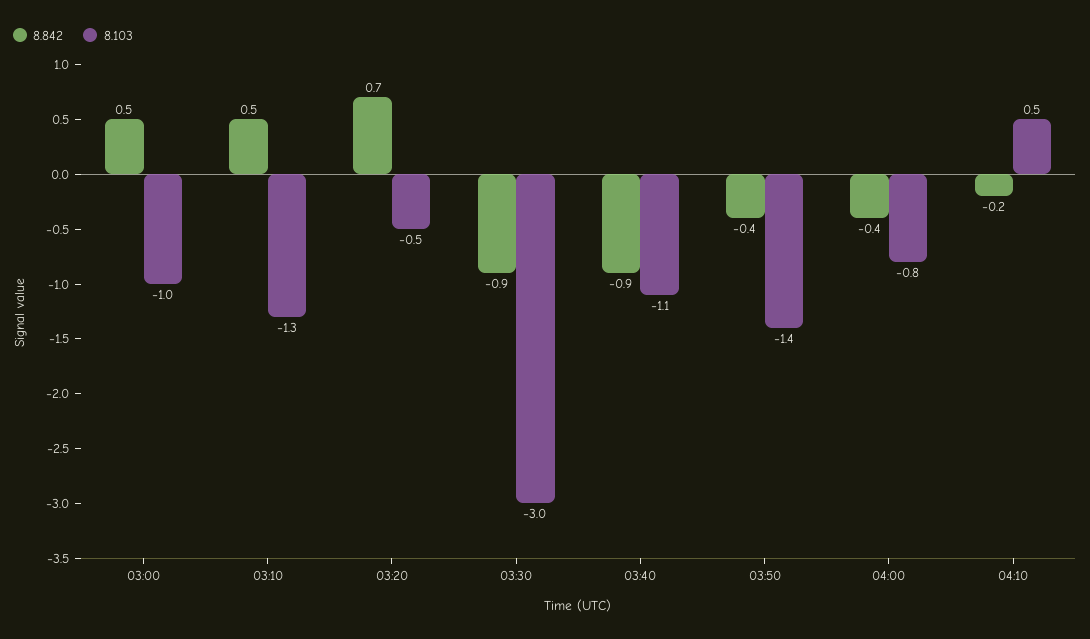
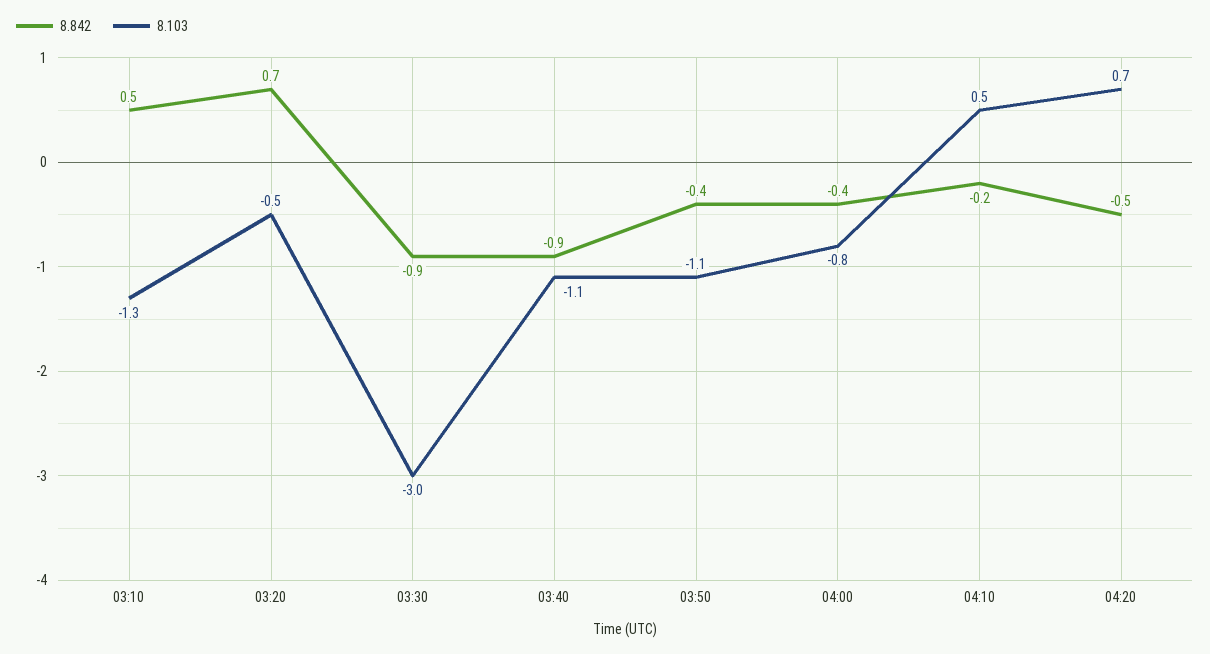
8.842, 03:00: 0.5 -> none
8.103, 03:00: -1 -> none
8.103, 03:50: -1.4 -> -1.1
8.842, 04:20: none -> -0.5
8.103, 04:20: none -> 0.7

